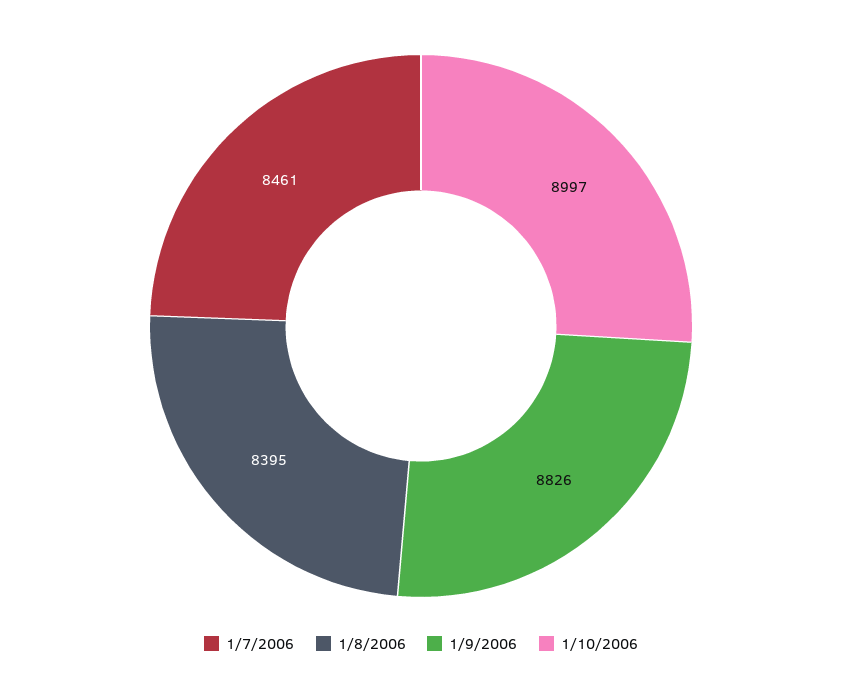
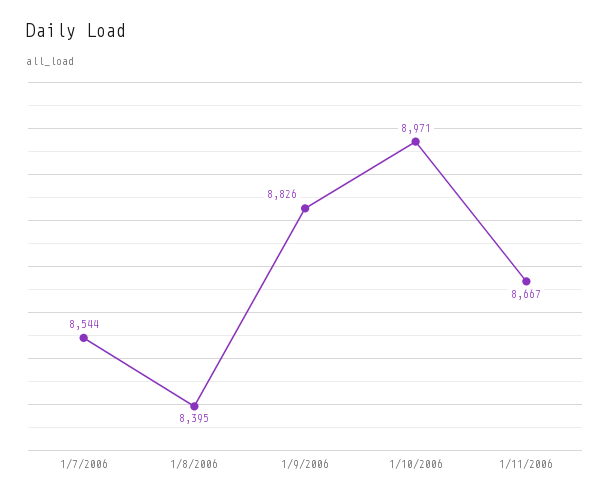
1/7/2006: 8461 -> 8544
1/10/2006: 8997 -> 8971
1/11/2006: none -> 8667

